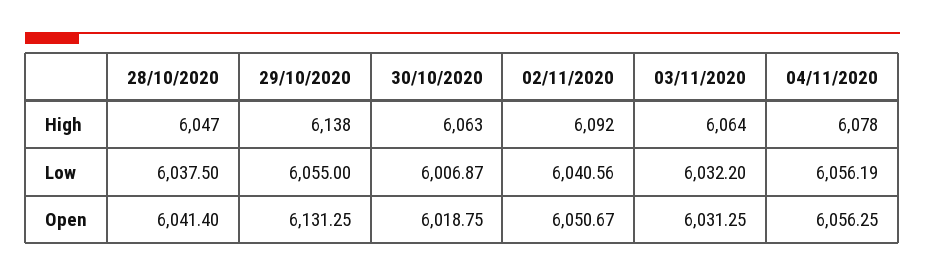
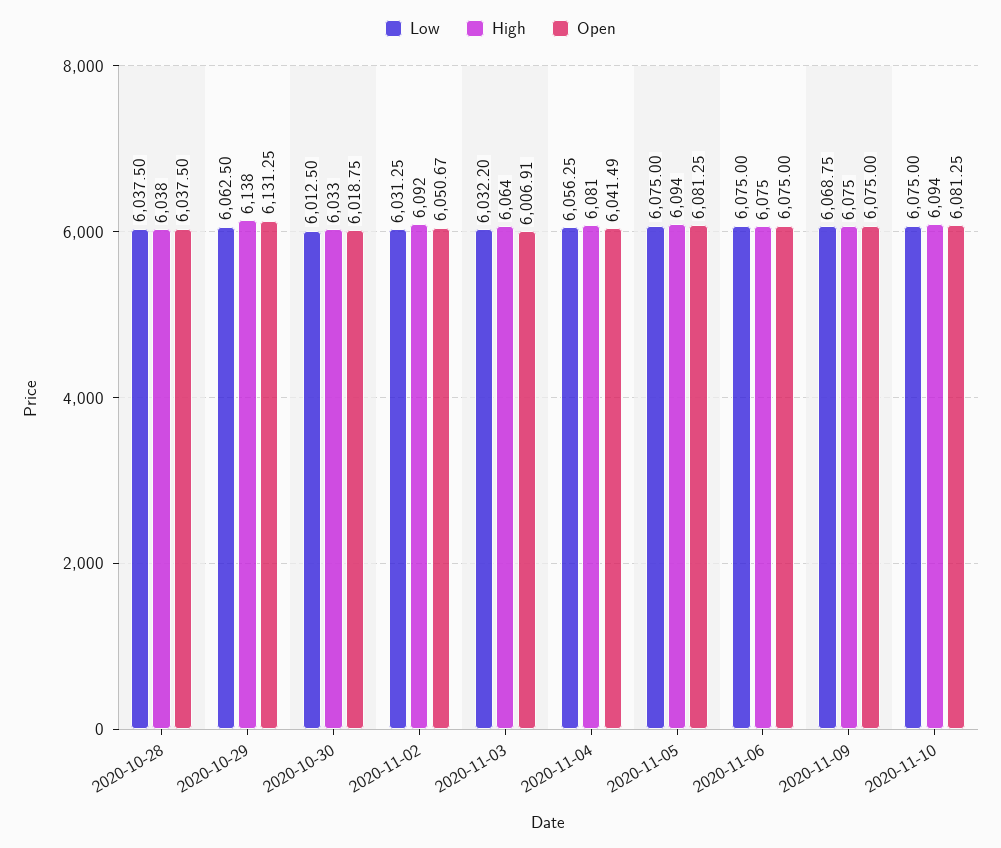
High, 28/10/2020: 6047 -> 6038
High, 30/10/2020: 6063 -> 6033
High, 04/11/2020: 6078 -> 6081
Low, 29/10/2020: 6055 -> 6062.5
Low, 30/10/2020: 6006.87 -> 6012.5
Low, 02/11/2020: 6040.56 -> 6031.25
Low, 04/11/2020: 6056.19 -> 6056.25
Open, 28/10/2020: 6041.4 -> 6037.5
Open, 03/11/2020: 6031.25 -> 6006.91
Open, 04/11/2020: 6056.25 -> 6041.49
Low, 2020-11-05: none -> 6075
High, 2020-11-05: none -> 6094
Open, 2020-11-05: none -> 6081.25
Low, 2020-11-06: none -> 6075
High, 2020-11-06: none -> 6075
Open, 2020-11-06: none -> 6075
Low, 2020-11-09: none -> 6068.75
High, 2020-11-09: none -> 6075
Open, 2020-11-09: none -> 6075
Low, 2020-11-10: none -> 6075
High, 2020-11-10: none -> 6094
Open, 2020-11-10: none -> 6081.25

